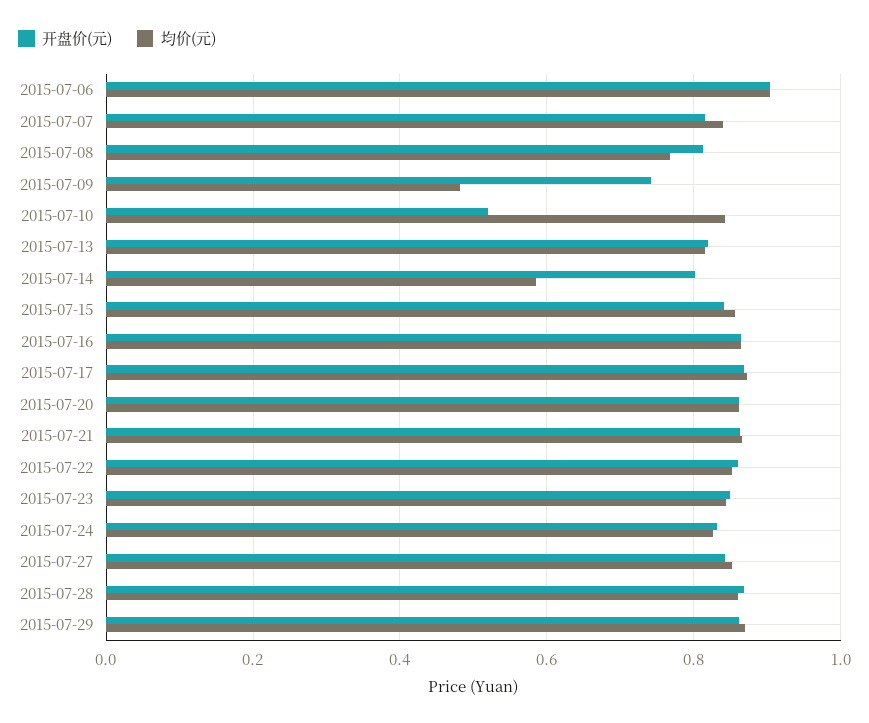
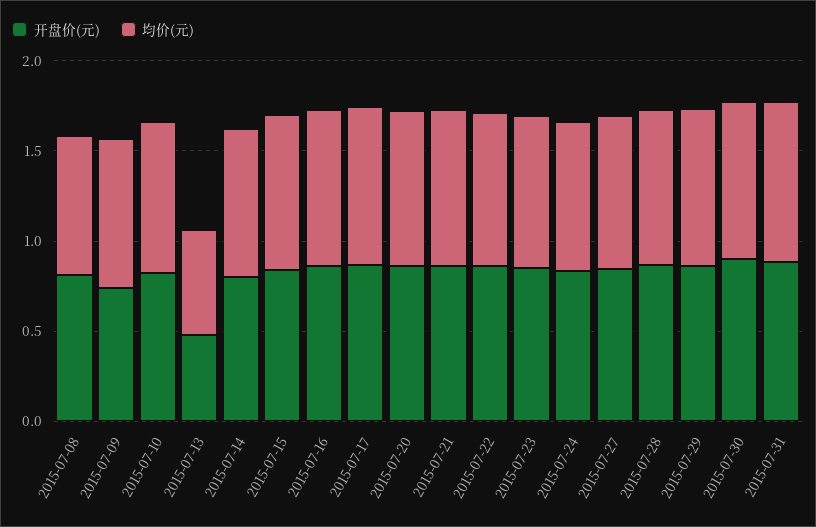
开盘价(元), 2015-07-06: 0.9 -> none
均价(元), 2015-07-06: 0.9 -> none
开盘价(元), 2015-07-07: 0.82 -> none
均价(元), 2015-07-07: 0.84 -> none
均价(元), 2015-07-09: 0.48 -> 0.8
开盘价(元), 2015-07-10: 0.52 -> 0.8
开盘价(元), 2015-07-13: 0.82 -> 0.5
均价(元), 2015-07-13: 0.82 -> 0.6
均价(元), 2015-07-14: 0.58 -> 0.8
开盘价(元), 2015-07-30: none -> 0.9
均价(元), 2015-07-30: none -> 0.9
开盘价(元), 2015-07-31: none -> 0.9
均价(元), 2015-07-31: none -> 0.9

